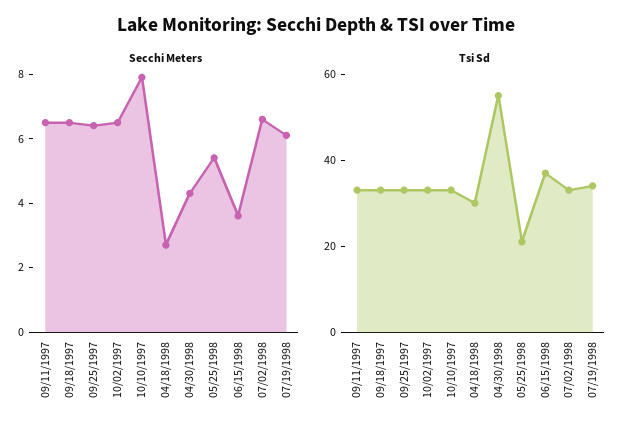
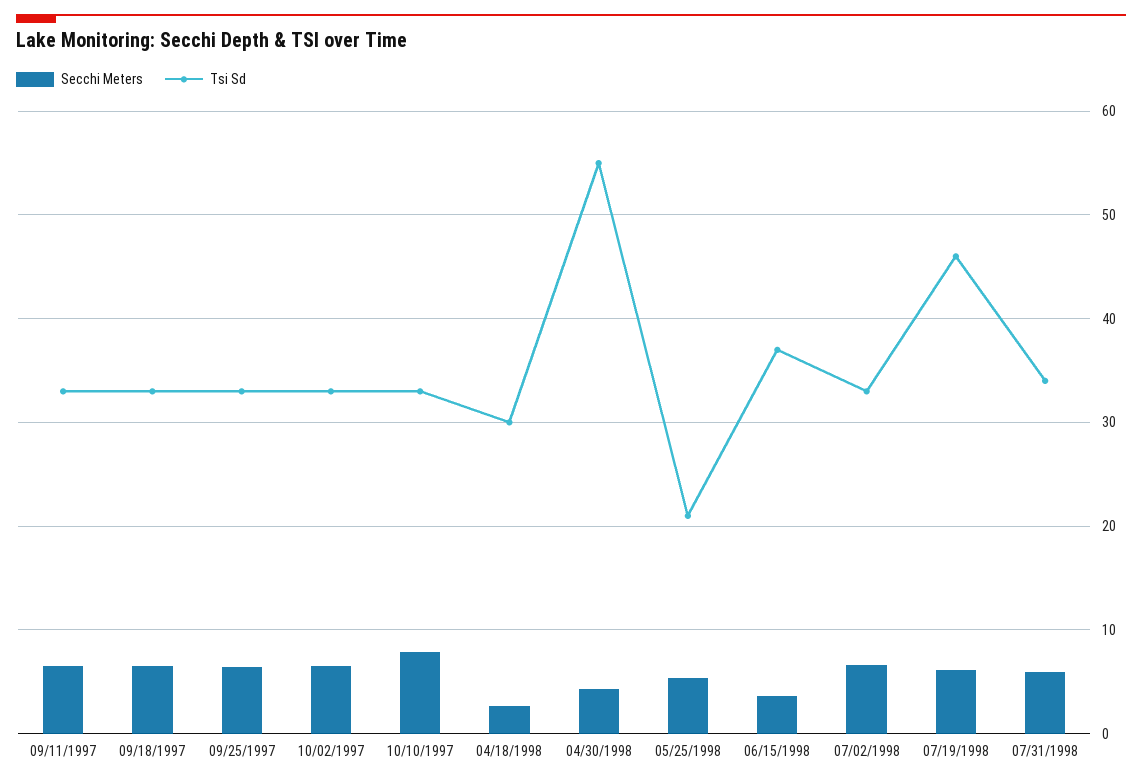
Tsi Sd, 07/19/1998: 35 -> 46
Secchi Meters, 07/31/1998: none -> 6
Tsi Sd, 07/31/1998: none -> 34

